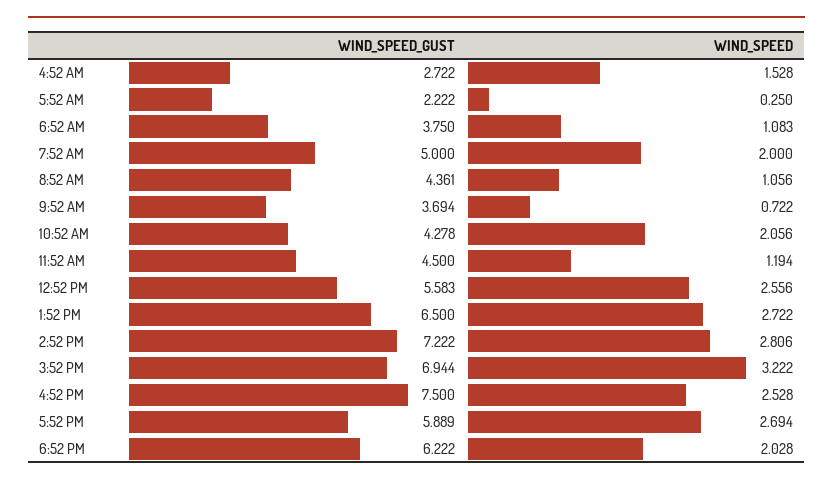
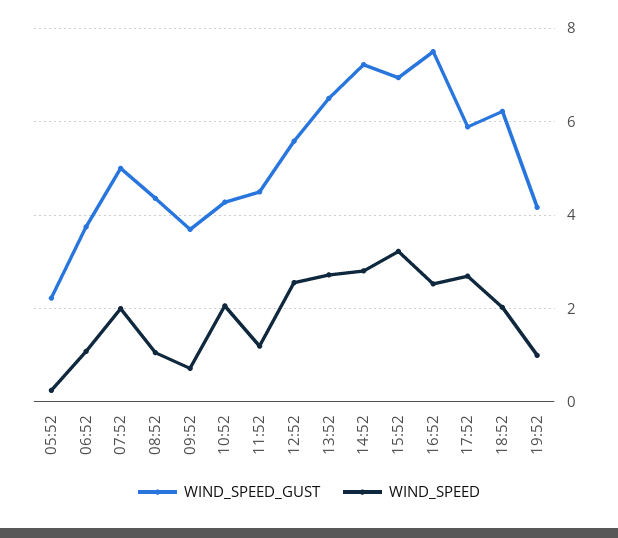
WIND_SPEED_GUST, 4:52 AM: 2.722 -> none
WIND_SPEED, 4:52 AM: 1.528 -> none
WIND_SPEED_GUST, 19:52: none -> 4.2
WIND_SPEED, 19:52: none -> 1

